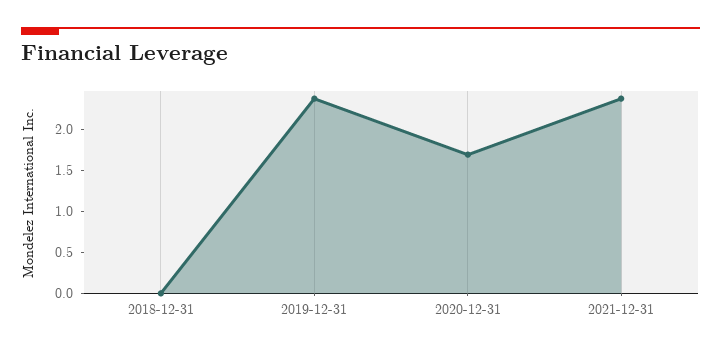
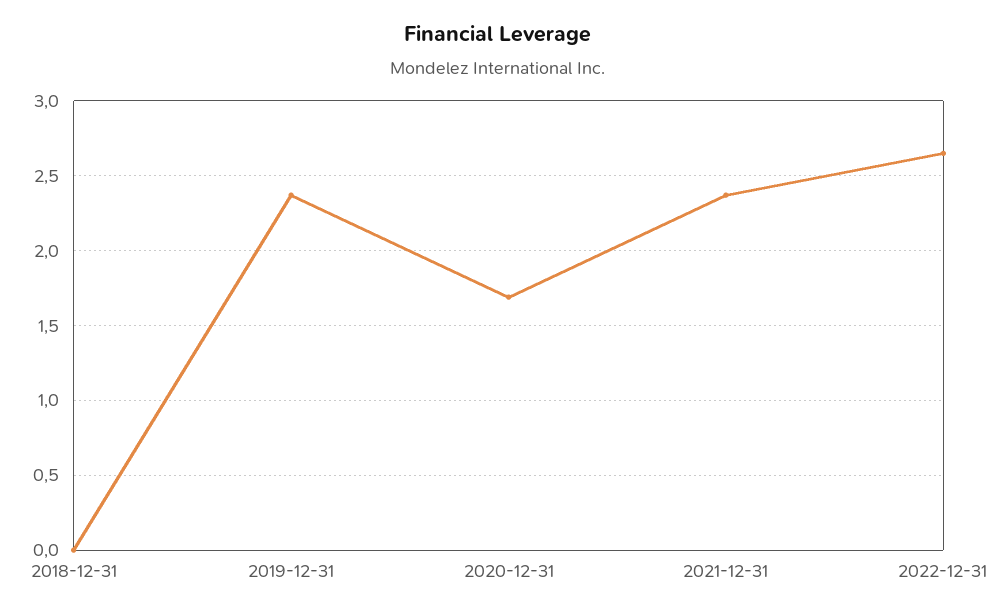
2022-12-31: none -> 2.65

